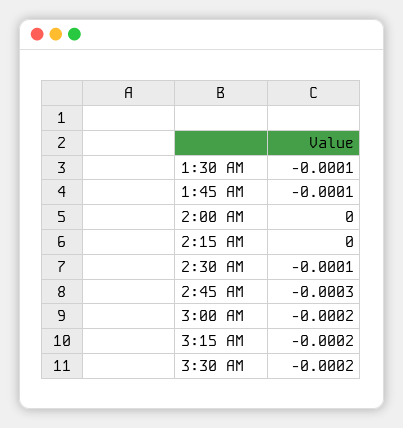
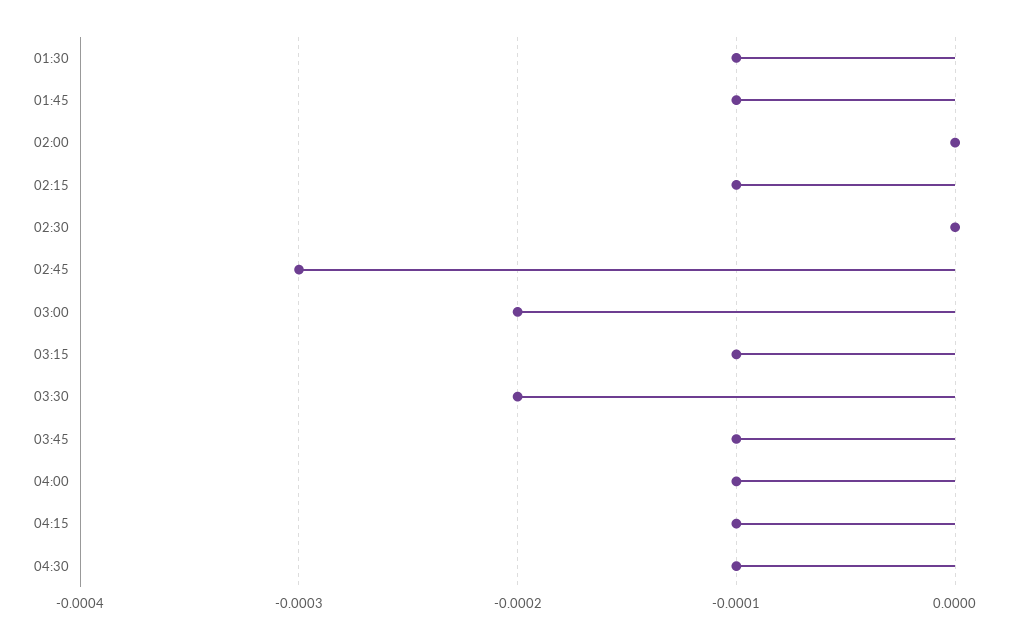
2:15 AM: 0 -> -0.0001
2:30 AM: -0.0001 -> 0
3:15 AM: -0.0002 -> -0.0001
03:45: none -> -0.0001
04:00: none -> -0.0001
04:15: none -> -0.0001
04:30: none -> -0.0001

